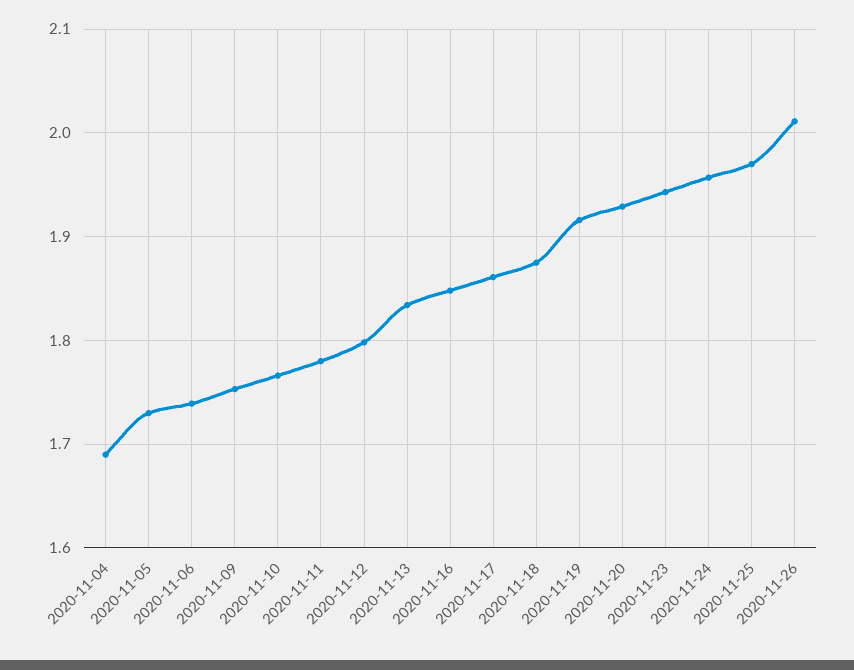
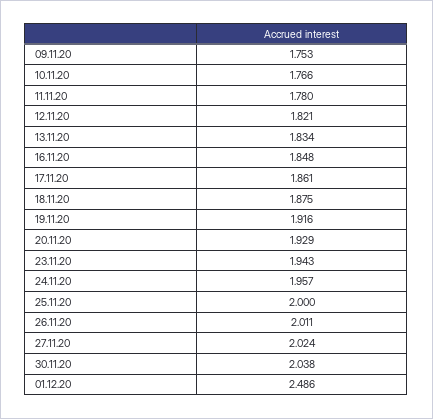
2020-11-04: 1.69 -> none
2020-11-05: 1.73 -> none
2020-11-06: 1.74 -> none
2020-11-12: 1.8 -> 1.821
2020-11-25: 1.97 -> 2
27.11.20: none -> 2.024
30.11.20: none -> 2.038
01.12.20: none -> 2.486

